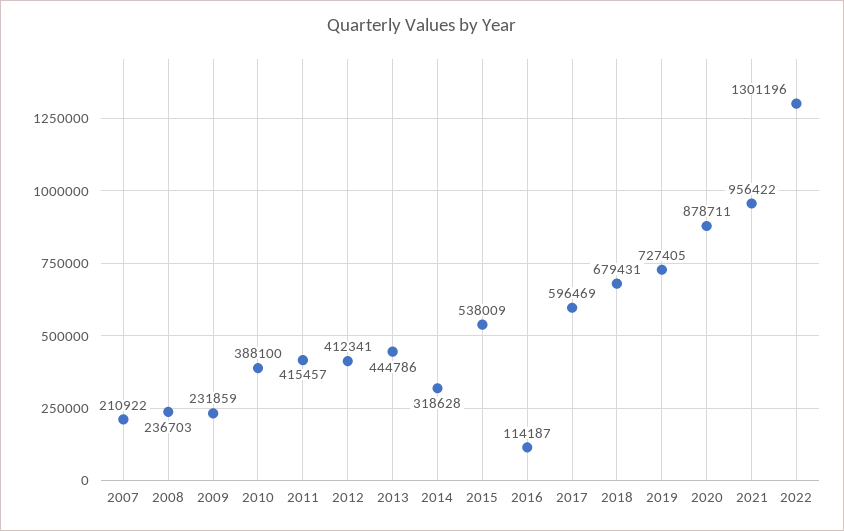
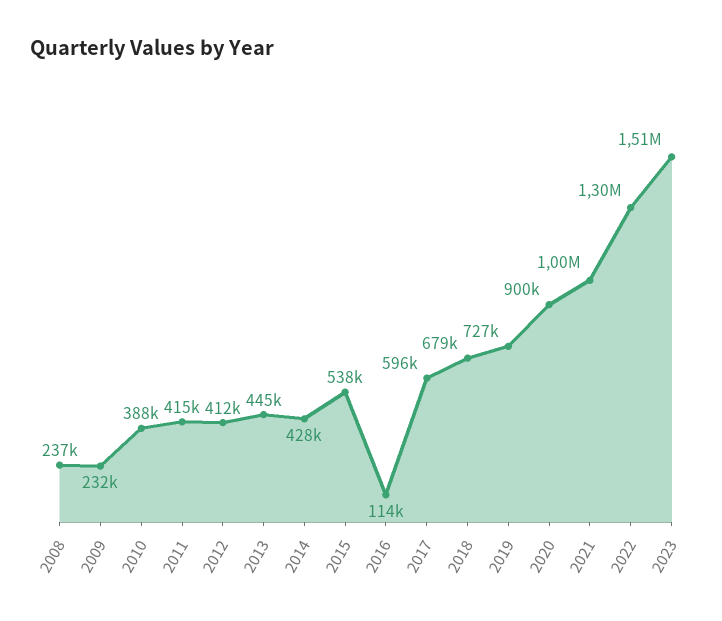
2007: 210922 -> none
2014: 318628 -> 428000
2020: 878711 -> 900000
2021: 956422 -> 1000000
2023: none -> 1510000

